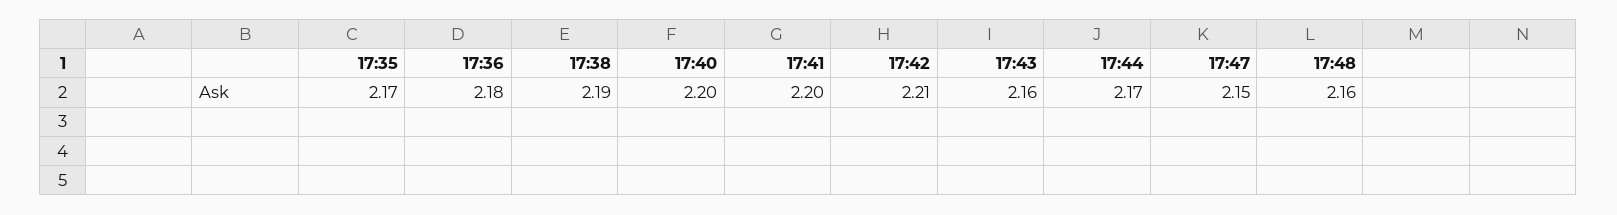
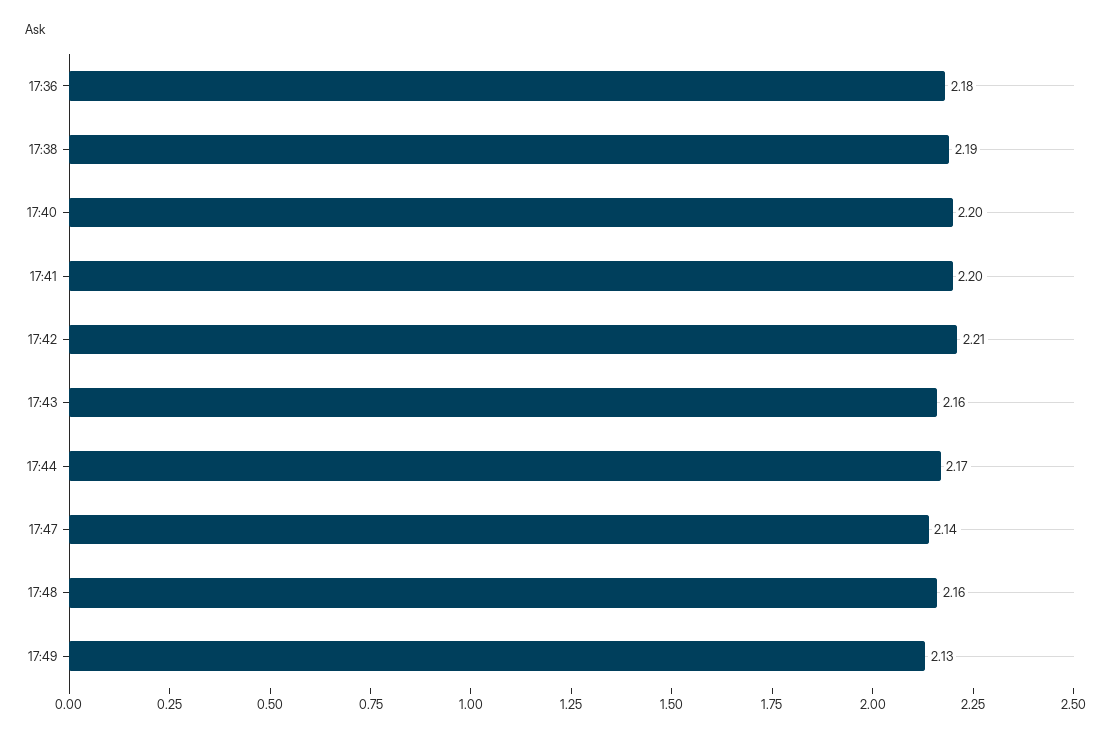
17:35: 2.17 -> none
17:47: 2.15 -> 2.14
17:49: none -> 2.13

